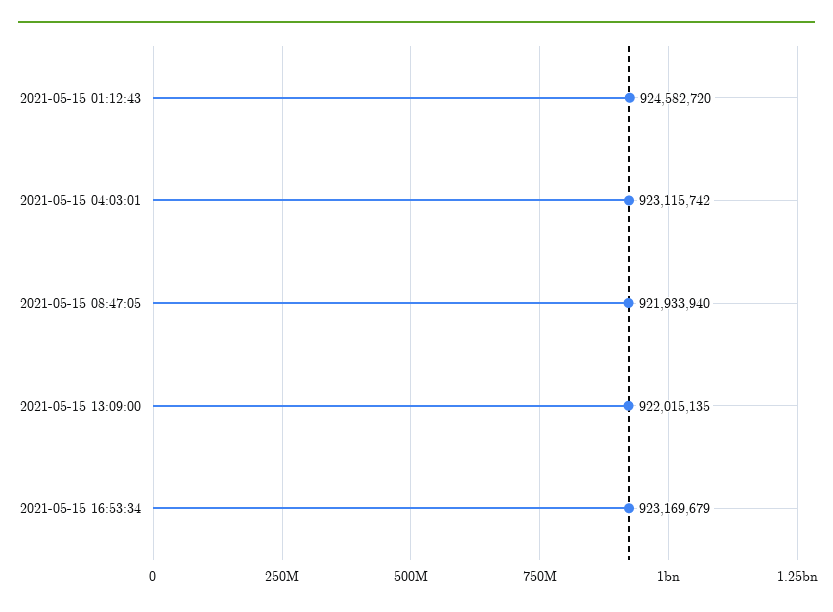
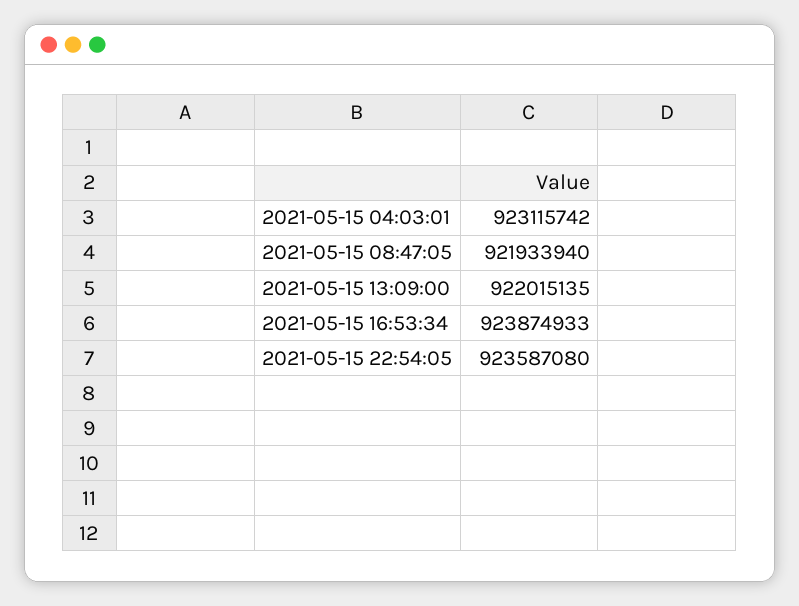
2021-05-15 01:12:43: 924582720 -> none
2021-05-15 16:53:34: 923169679 -> 923874933
2021-05-15 22:54:05: none -> 923587080

